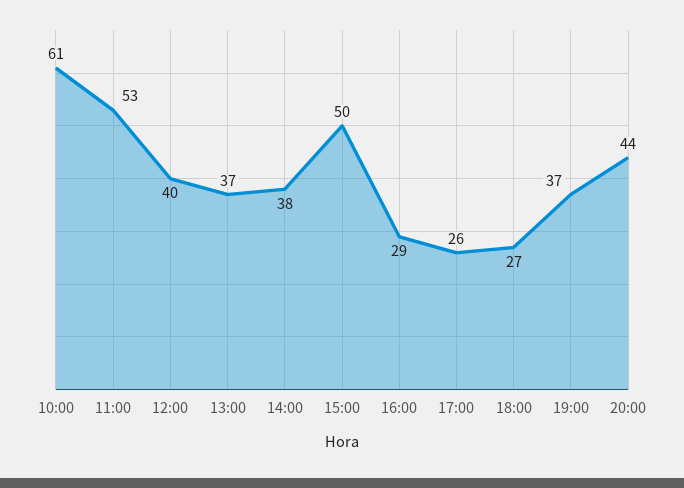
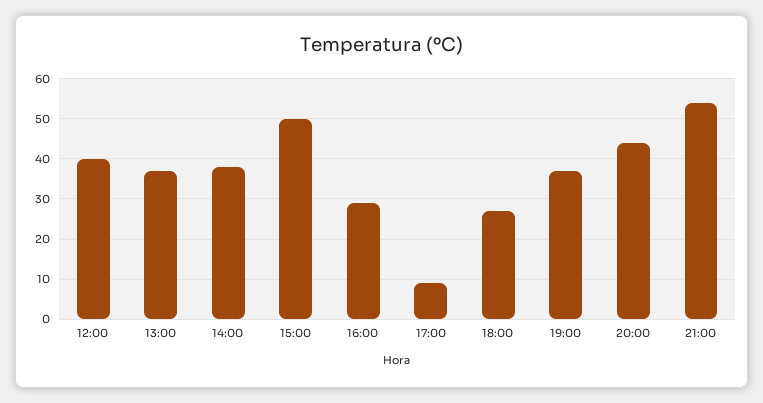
10:00: 61 -> none
11:00: 53 -> none
17:00: 26 -> 10
21:00: none -> 55

